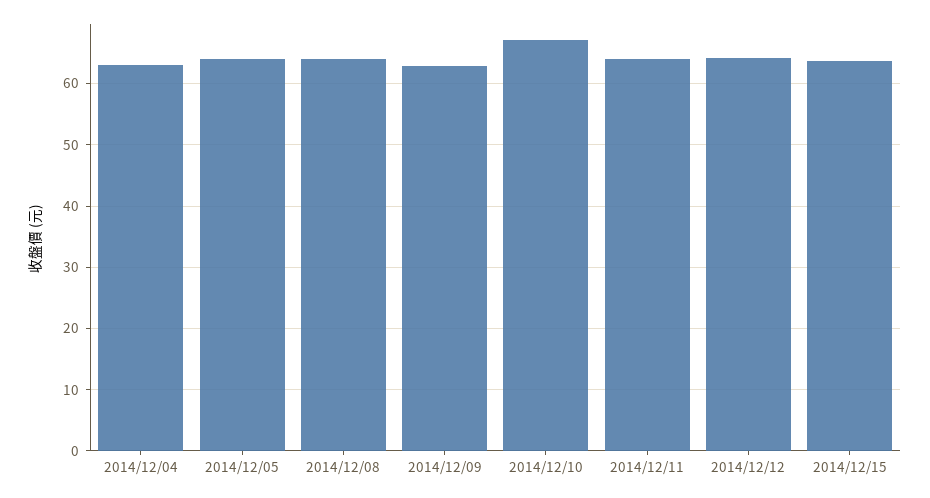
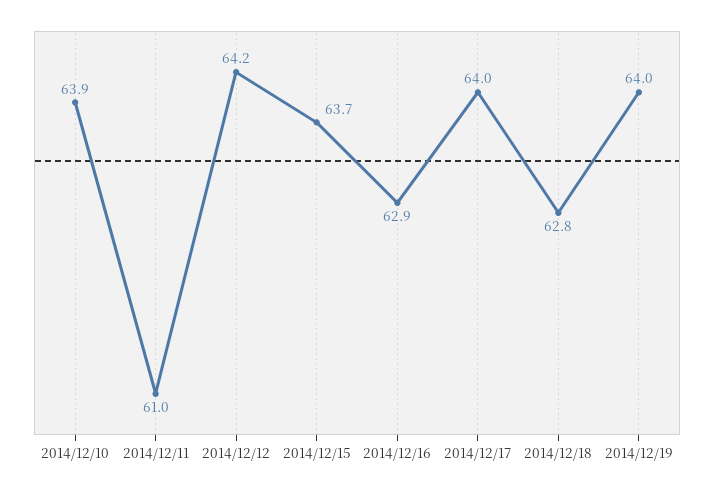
2014/12/04: 63 -> none
2014/12/05: 64 -> none
2014/12/08: 64 -> none
2014/12/09: 63 -> none
2014/12/10: 67 -> 63.9
2014/12/11: 64 -> 61
2014/12/16: none -> 62.9
2014/12/17: none -> 64
2014/12/18: none -> 62.8
2014/12/19: none -> 64

